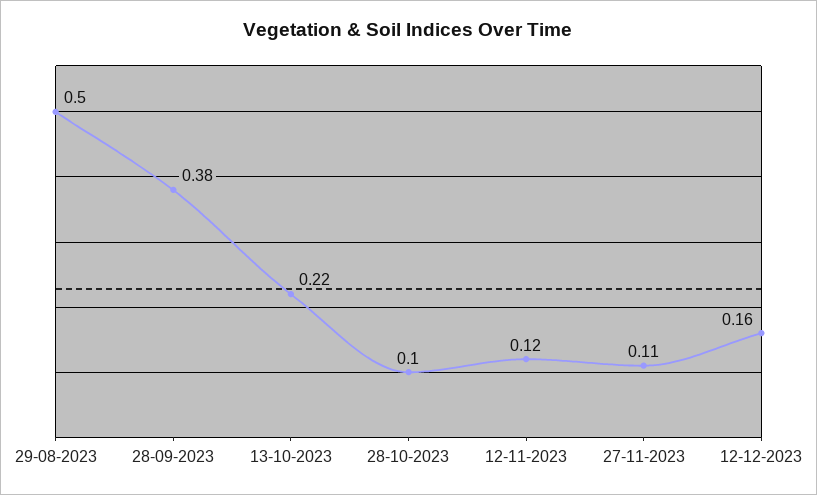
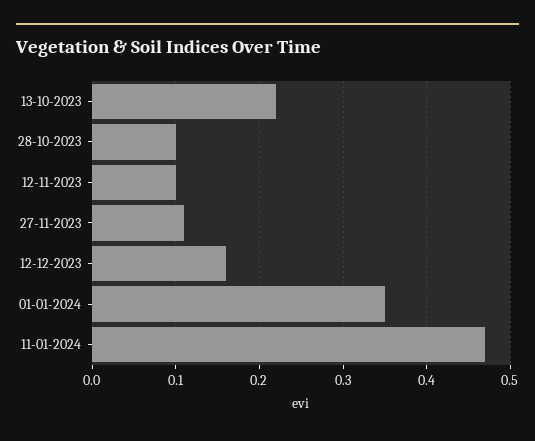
29-08-2023: 0.5 -> none
28-09-2023: 0.38 -> none
12-11-2023: 0.12 -> 0.1
01-01-2024: none -> 0.35
11-01-2024: none -> 0.47

